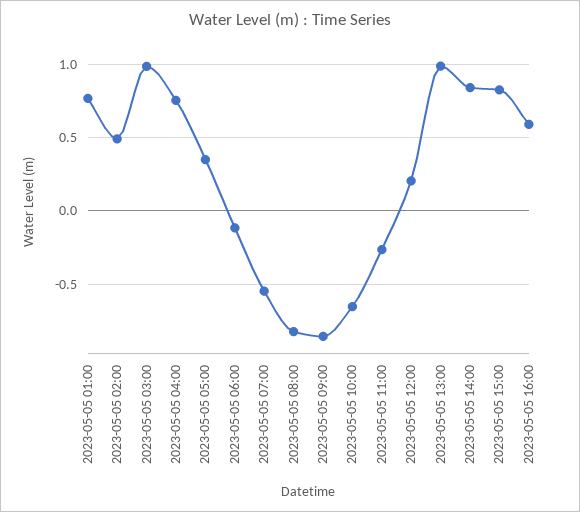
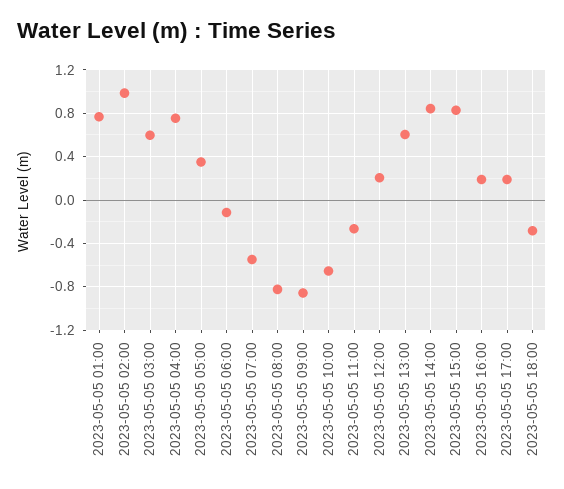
2023-05-05 02:00: 0.5 -> 1
2023-05-05 03:00: 1 -> 0.6
2023-05-05 13:00: 1 -> 0.6
2023-05-05 16:00: 0.6 -> 0.2
2023-05-05 17:00: none -> 0.2
2023-05-05 18:00: none -> -0.3

